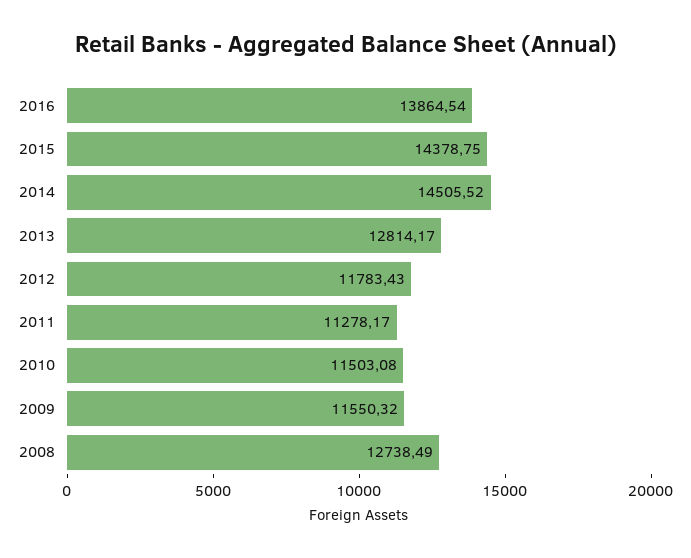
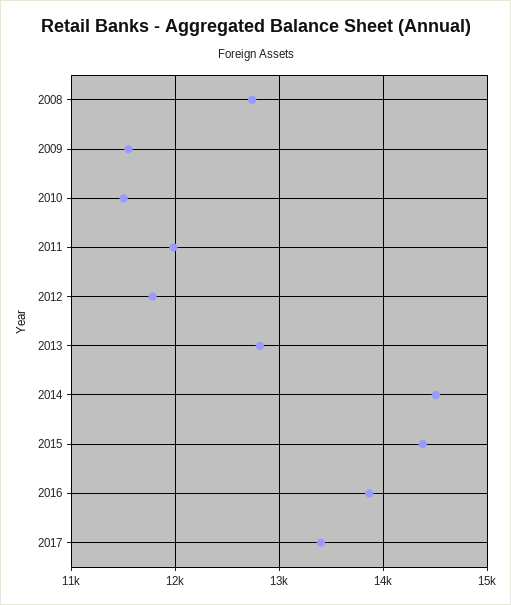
2011: 11278.17 -> 12000
2017: none -> 13400

